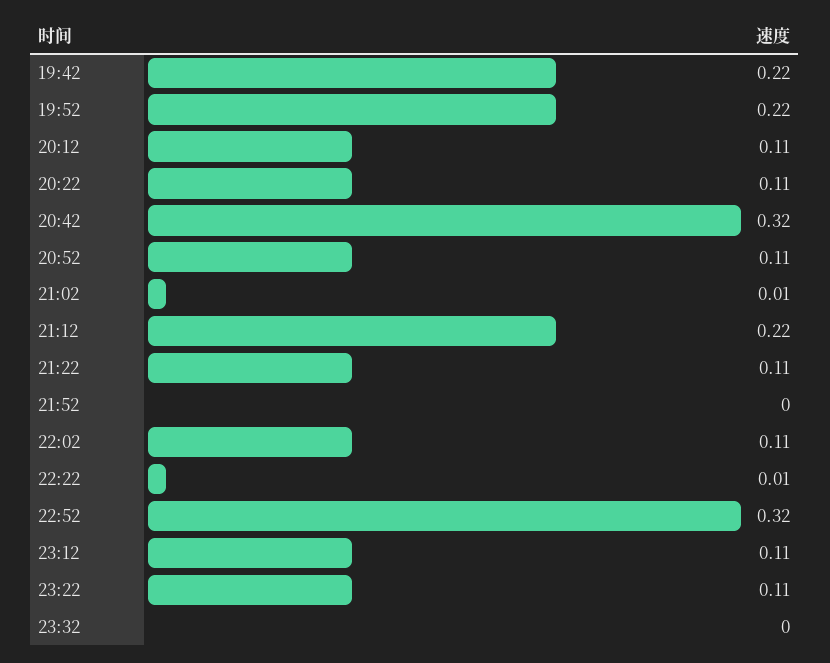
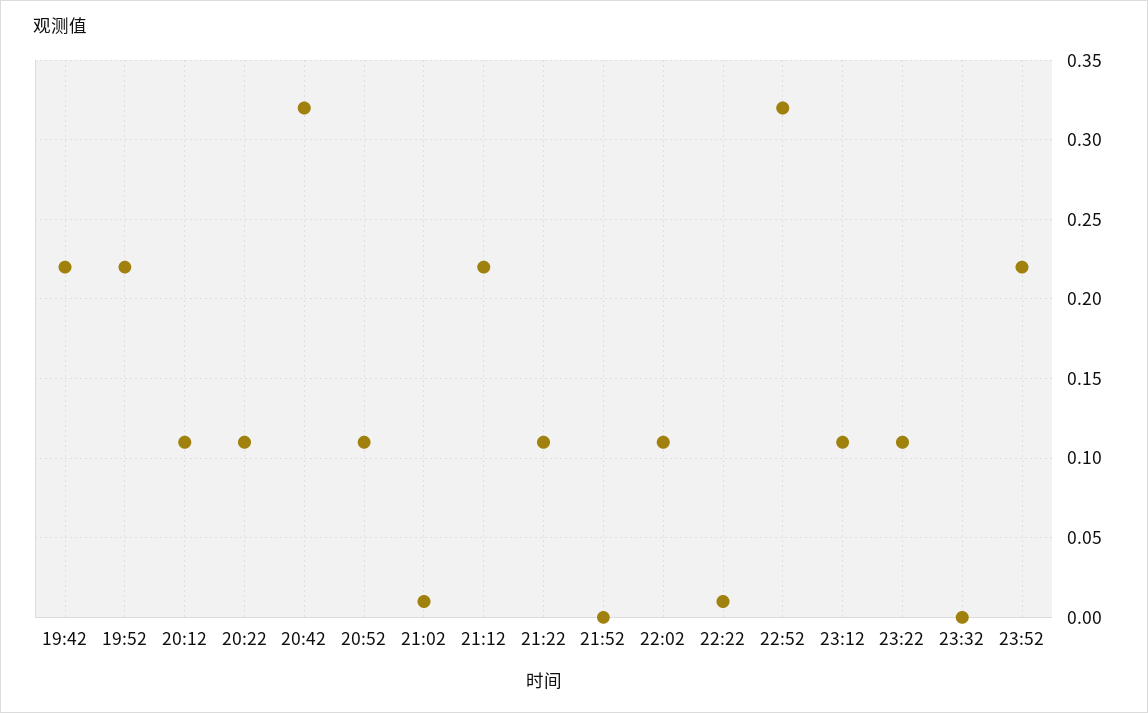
23:52: none -> 0.22

